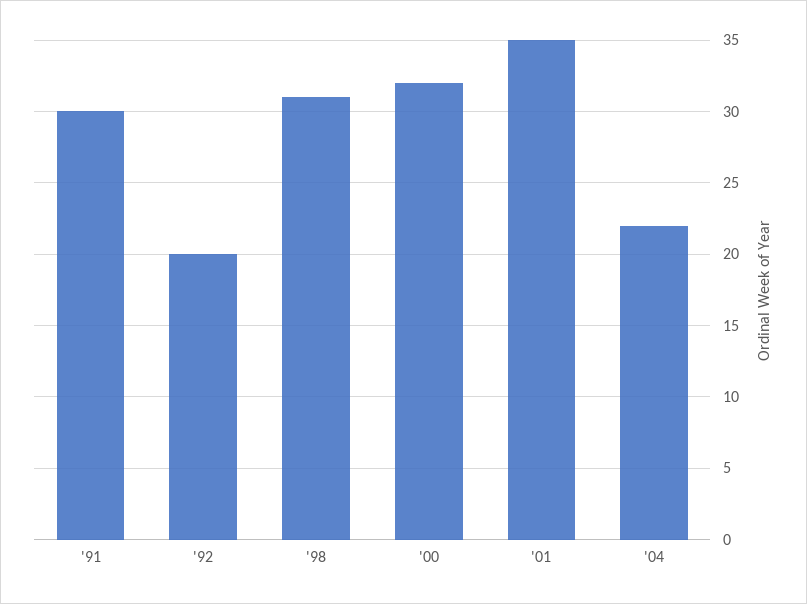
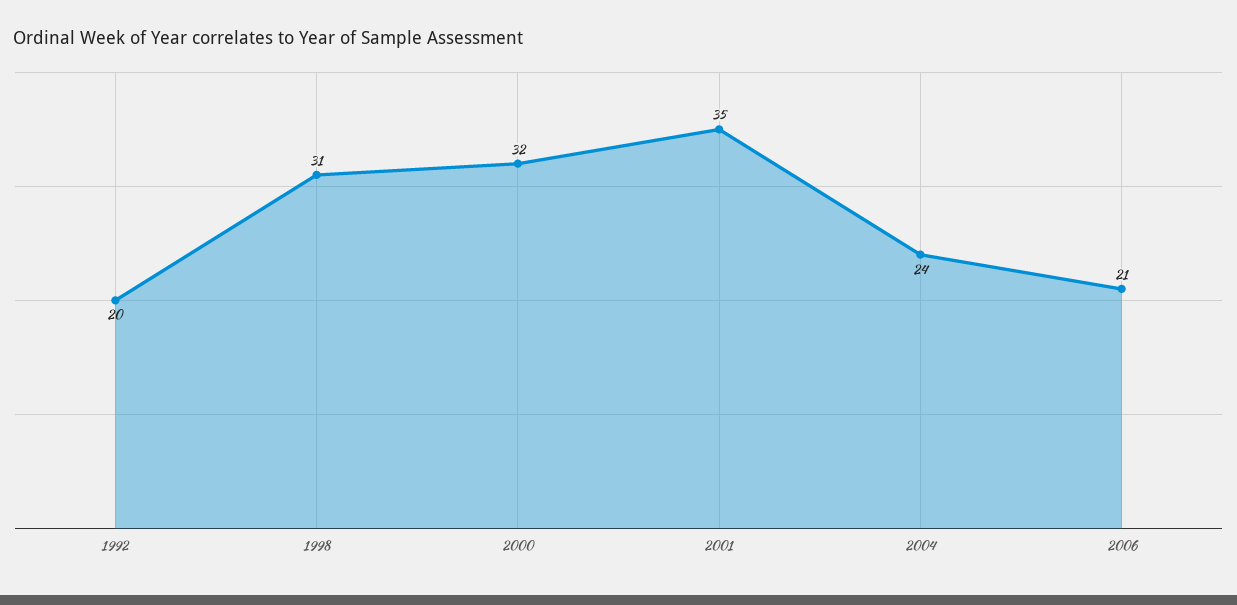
'91: 30 -> none
'04: 22 -> 24
2006: none -> 21

